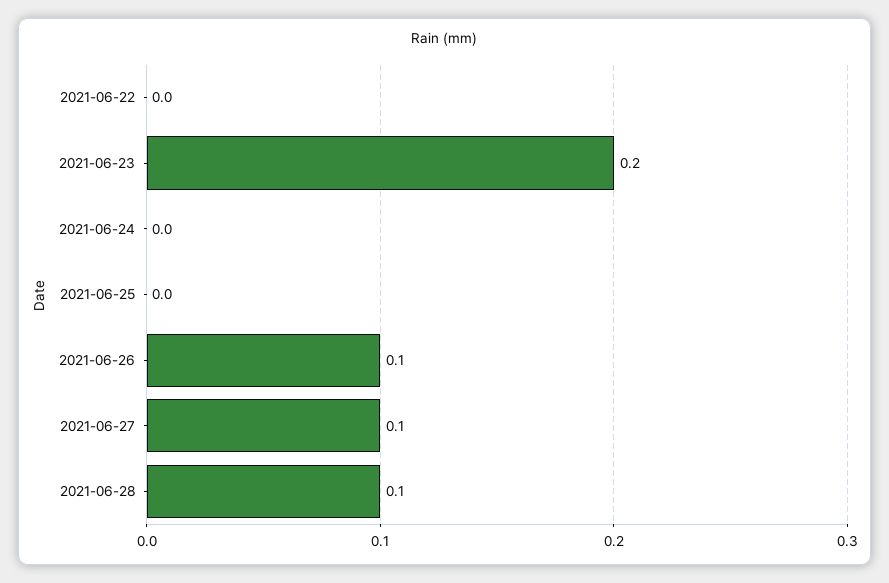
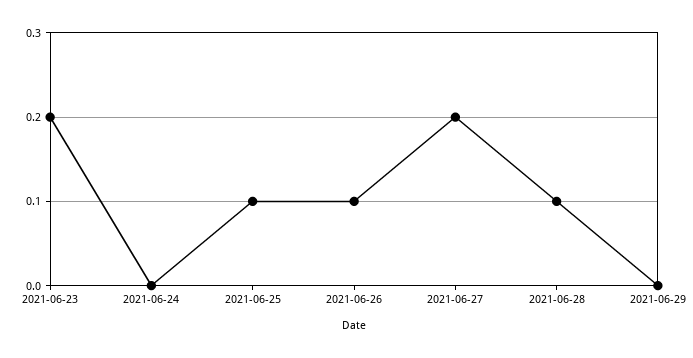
2021-06-22: 0 -> none
2021-06-25: 0 -> 0.1
2021-06-27: 0.1 -> 0.2
2021-06-29: none -> 0

